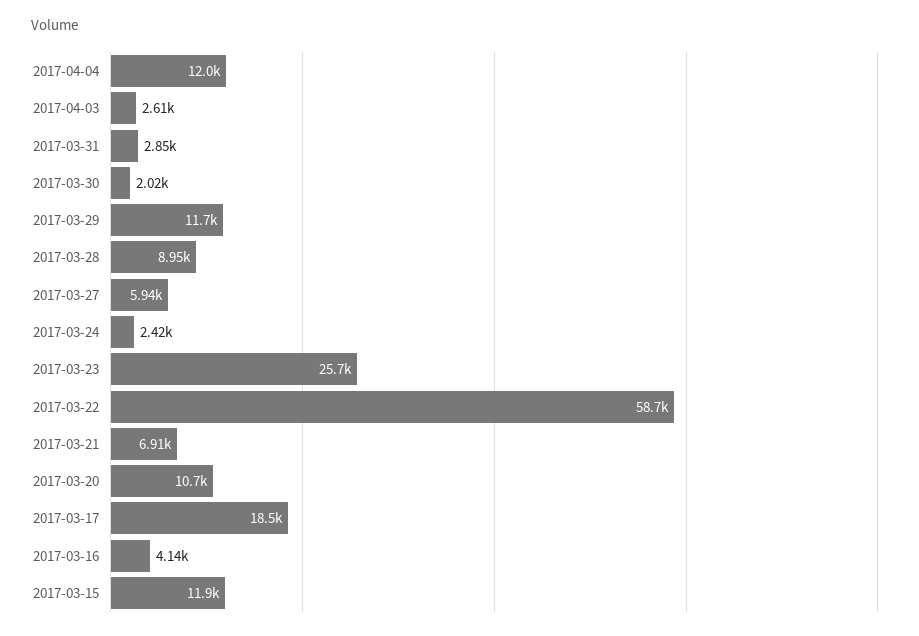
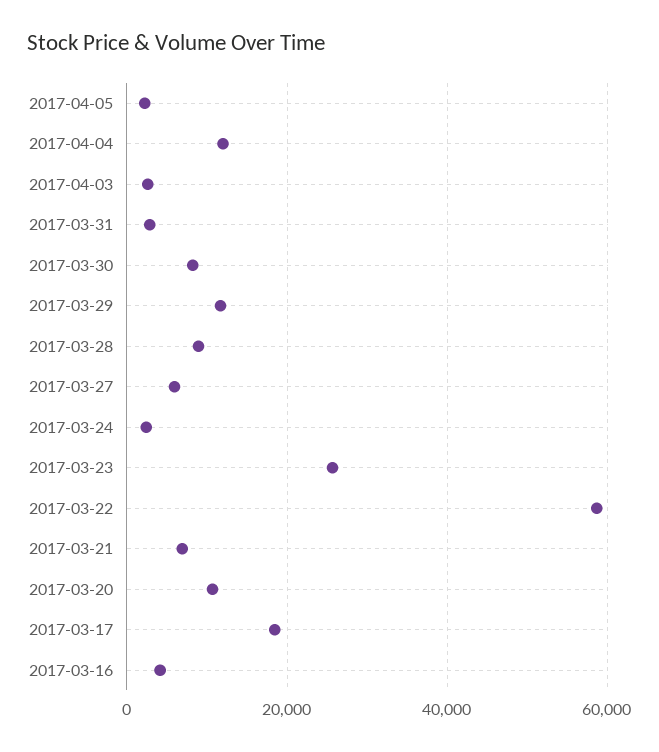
2017-03-30: 2020 -> 8000
2017-03-15: 11900 -> none
2017-04-05: none -> 2000

